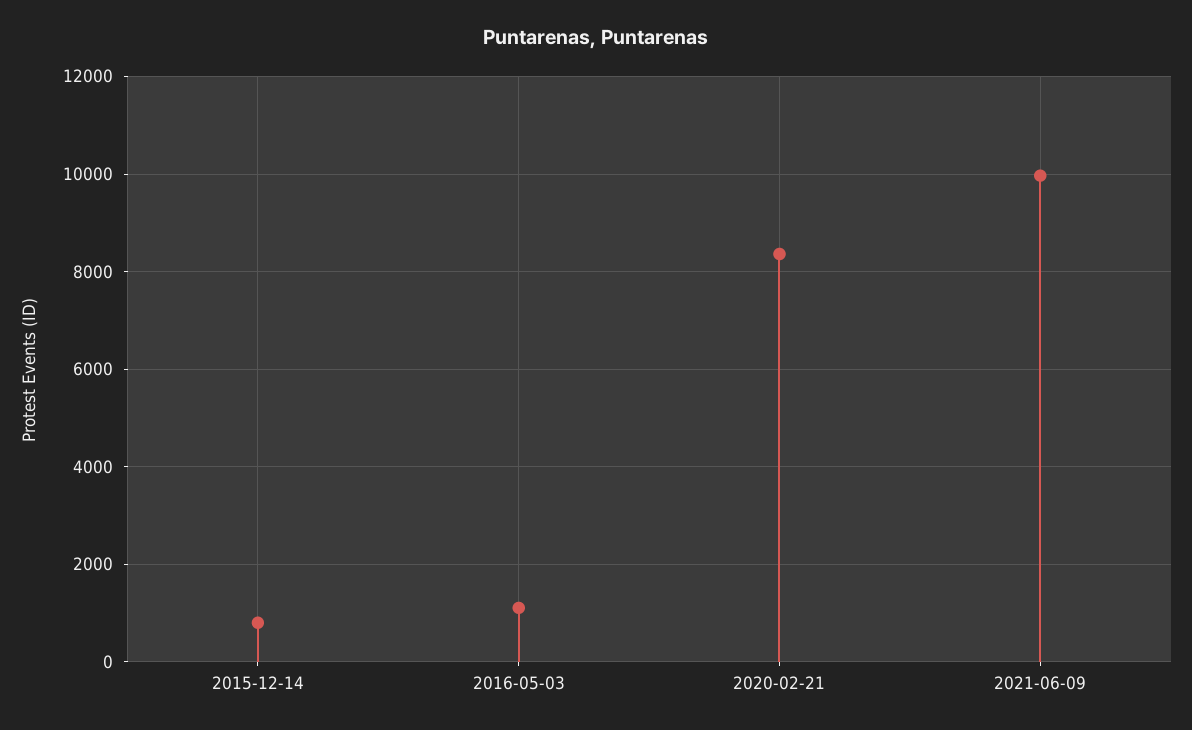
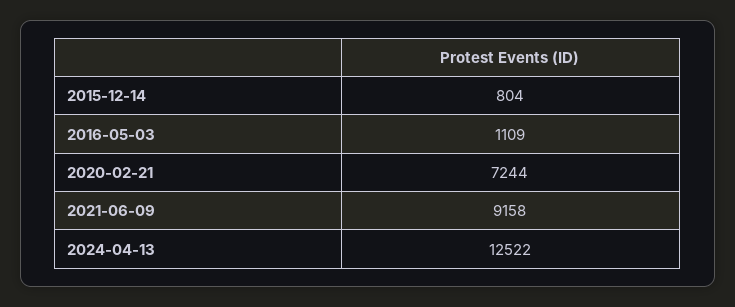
2020-02-21: 8400 -> 7244
2021-06-09: 10000 -> 9158
2024-04-13: none -> 12522

